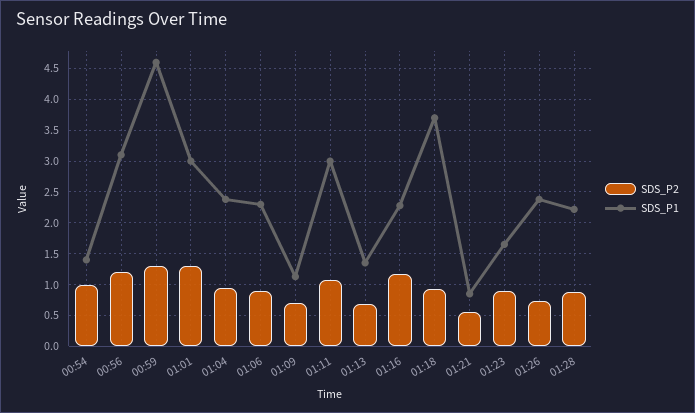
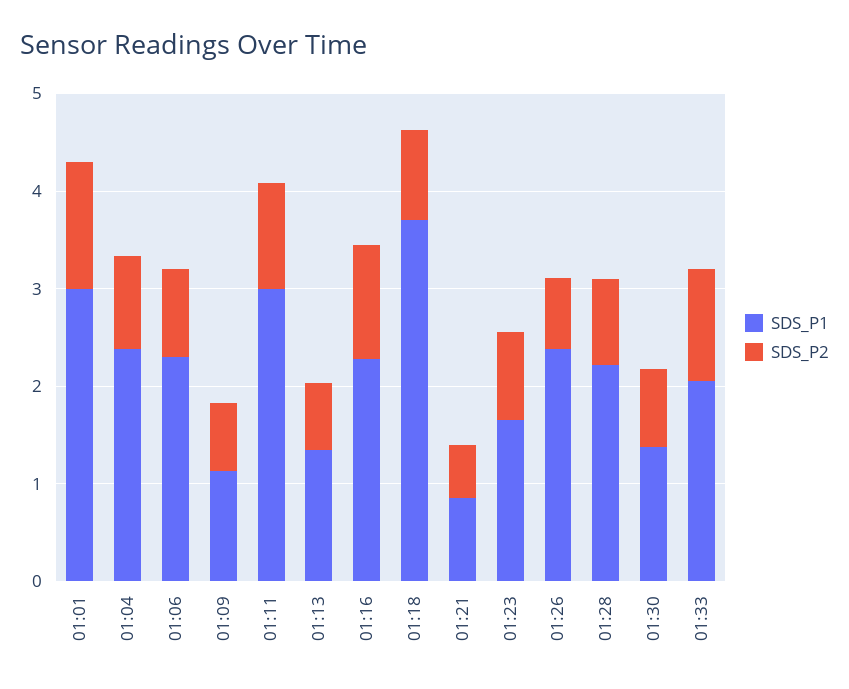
SDS_P2, 00:54: 1 -> none
SDS_P1, 00:54: 1.4 -> none
SDS_P2, 00:56: 1.2 -> none
SDS_P1, 00:56: 3.1 -> none
SDS_P2, 00:59: 1.3 -> none
SDS_P1, 00:59: 4.6 -> none
SDS_P1, 01:30: none -> 1.4
SDS_P2, 01:30: none -> 0.8
SDS_P1, 01:33: none -> 2
SDS_P2, 01:33: none -> 1.2

